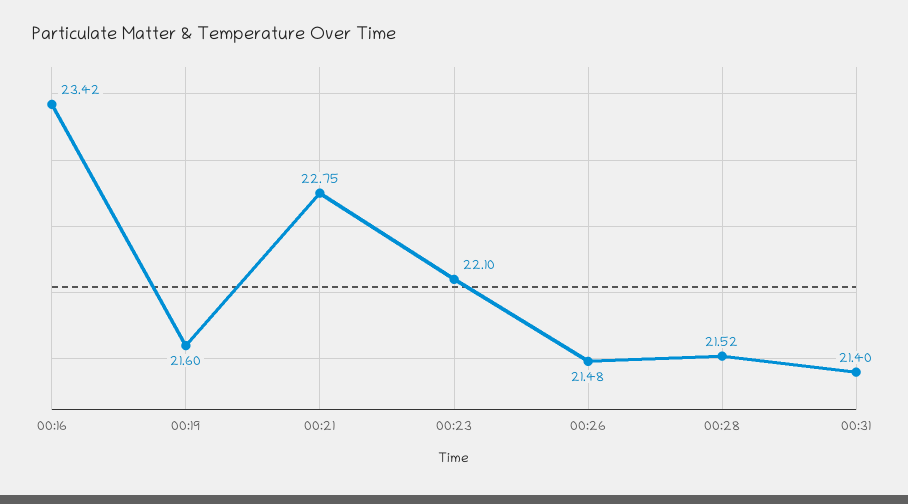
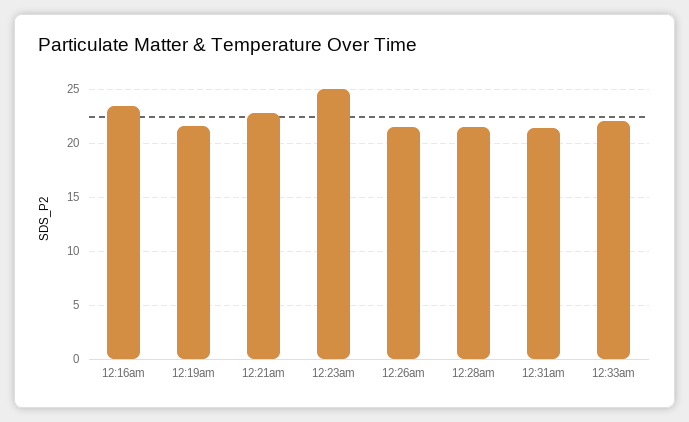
00:23: 22.1 -> 25
12:33am: none -> 22

